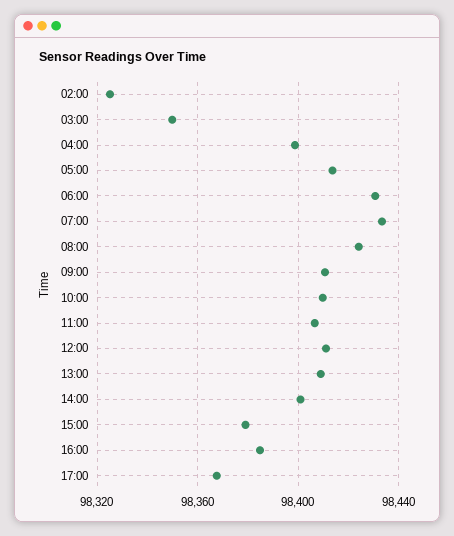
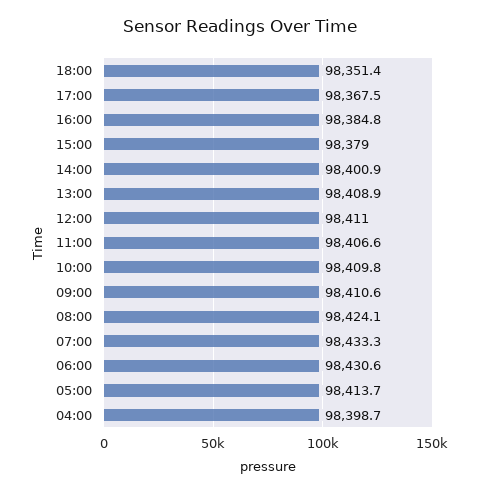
02:00: 98325 -> none
03:00: 98350 -> none
18:00: none -> 98351.4

